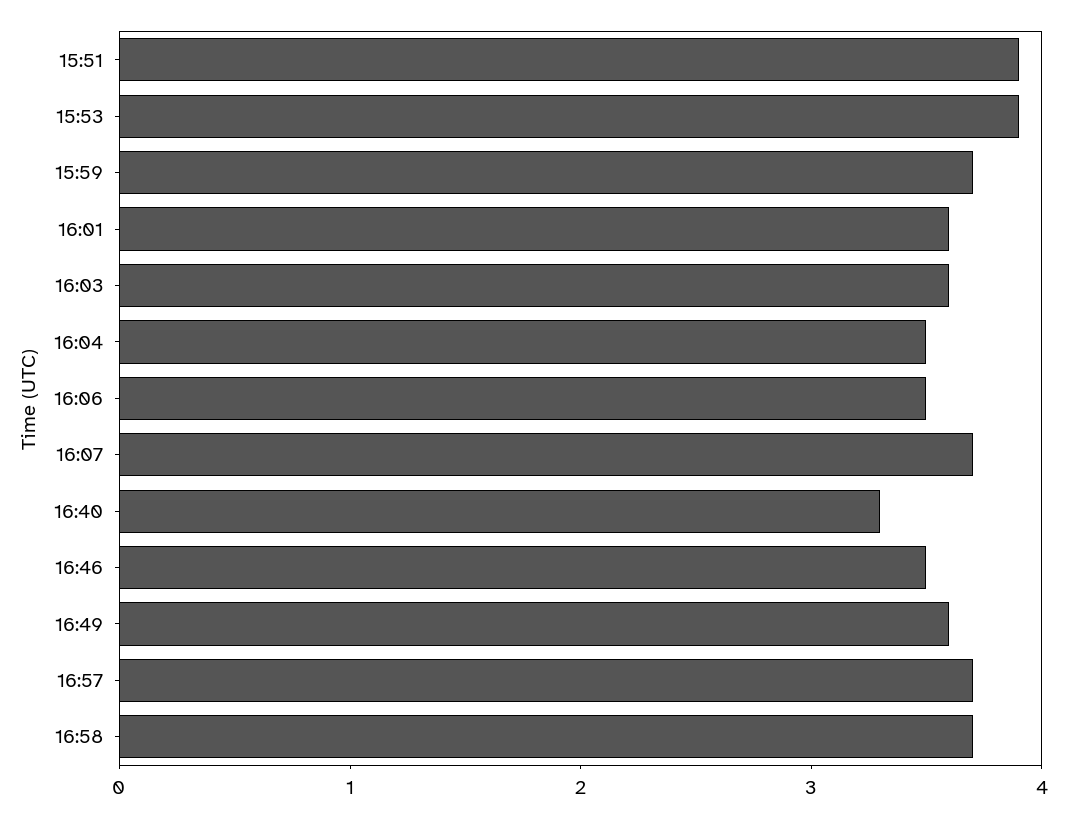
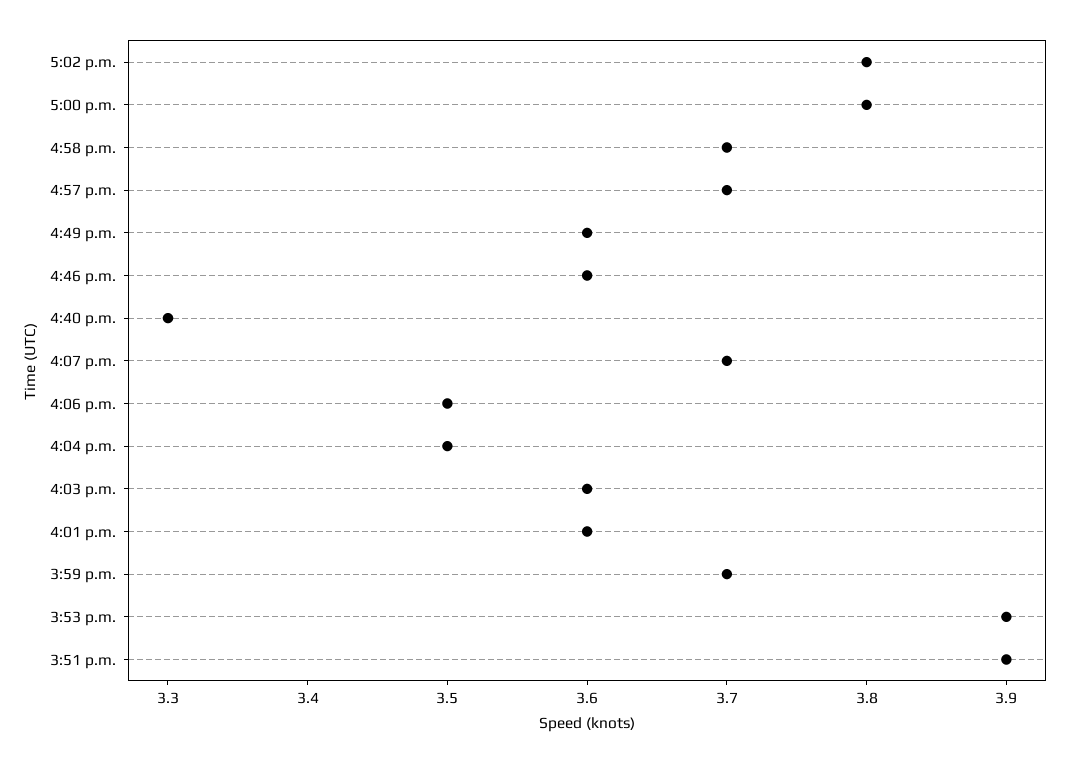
16:46: 3.5 -> 3.6
5:02 p.m.: none -> 3.8
5:00 p.m.: none -> 3.8

